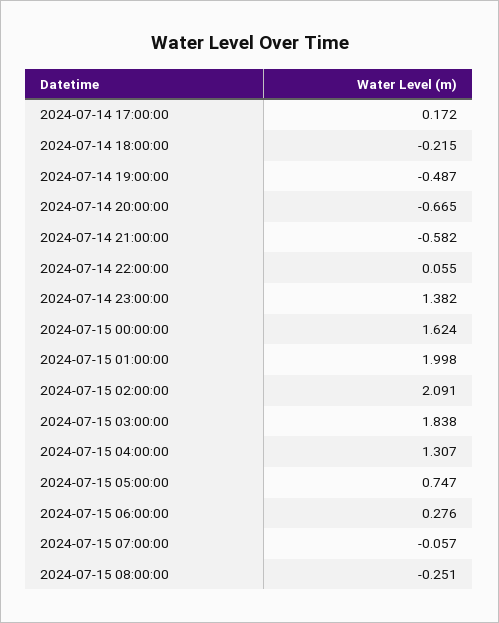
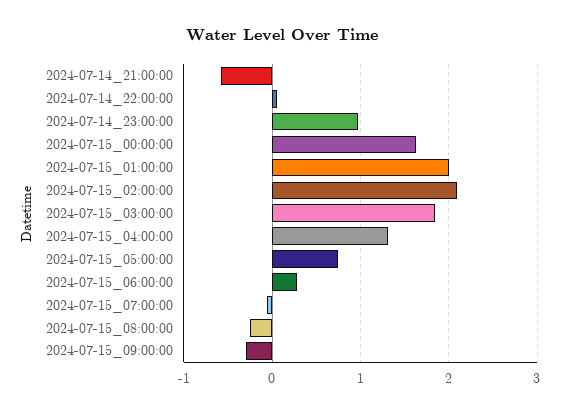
2024-07-14 17:00:00: 0.172 -> none
2024-07-14 18:00:00: -0.215 -> none
2024-07-14 19:00:00: -0.487 -> none
2024-07-14 20:00:00: -0.665 -> none
2024-07-14 23:00:00: 1.382 -> 1
2024-07-15_09:00:00: none -> -0.3

